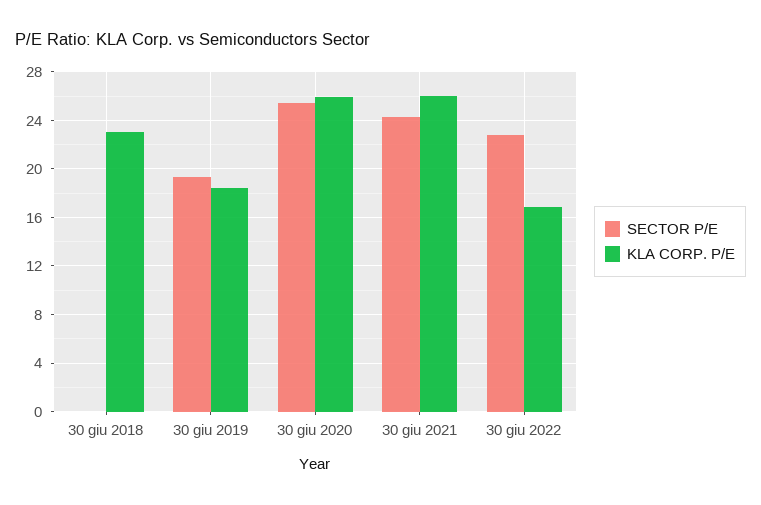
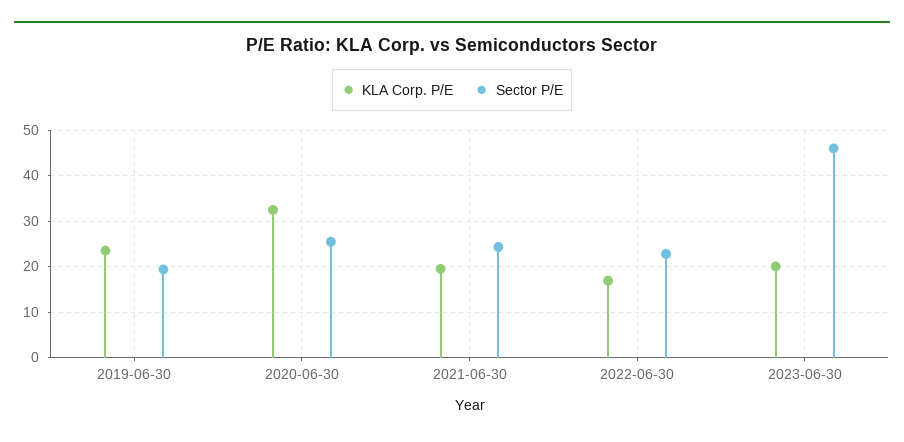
SECTOR P/E, 30 giu 2018: 0 -> none
KLA CORP. P/E, 30 giu 2018: 23 -> none
KLA CORP. P/E, 30 giu 2019: 18.5 -> 24
KLA CORP. P/E, 30 giu 2020: 26 -> 32
KLA CORP. P/E, 30 giu 2021: 26 -> 20
KLA CORP. P/E, 2023-06-30: none -> 20
SECTOR P/E, 2023-06-30: none -> 46

